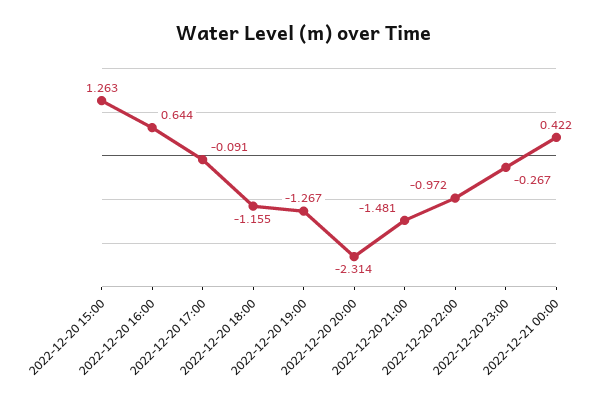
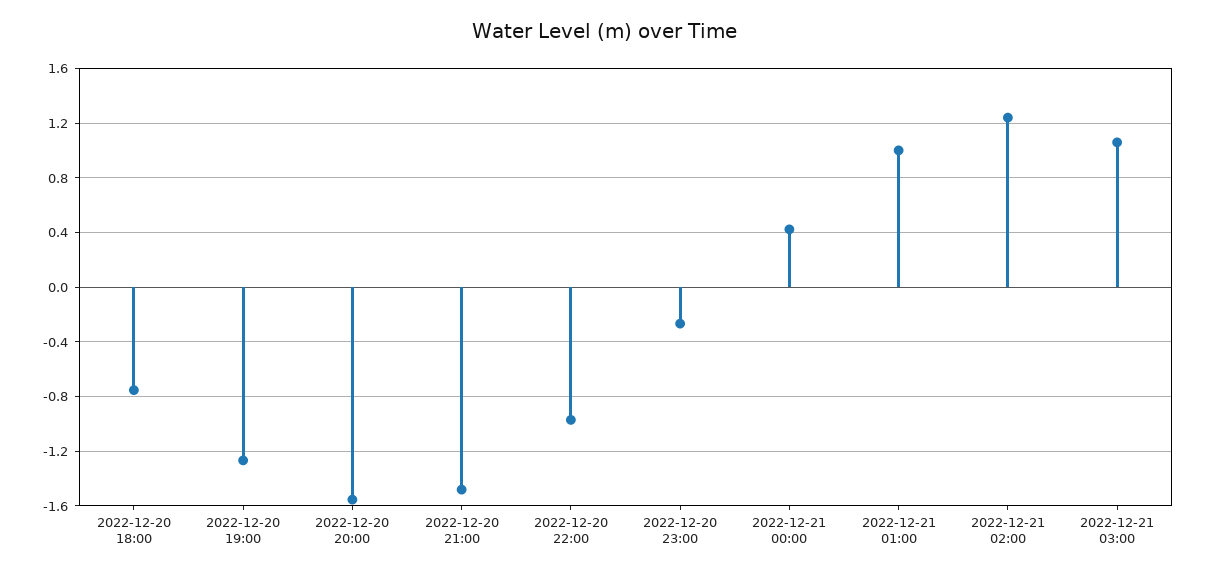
2022-12-20 15:00: 1.263 -> none
2022-12-20 16:00: 0.644 -> none
2022-12-20 17:00: -0.091 -> none
2022-12-20 18:00: -1.155 -> -0.75
2022-12-20 20:00: -2.314 -> -1.55
2022-12-21 01:00: none -> 1
2022-12-21 02:00: none -> 1.25
2022-12-21 03:00: none -> 1.05

